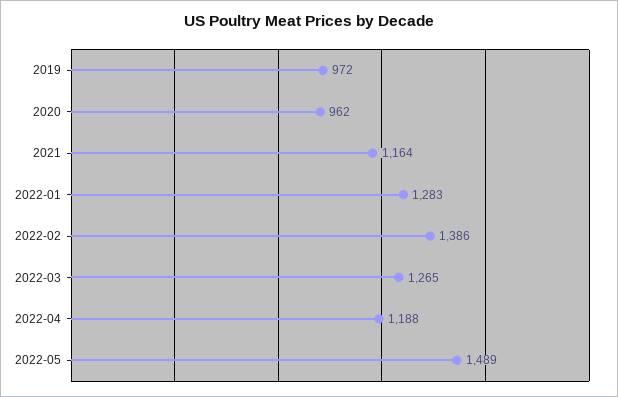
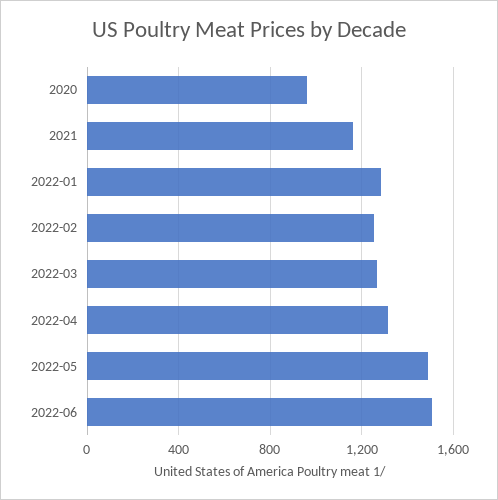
2019: 972 -> none
2022-02: 1386 -> 1250
2022-04: 1188 -> 1300
2022-06: none -> 1500

